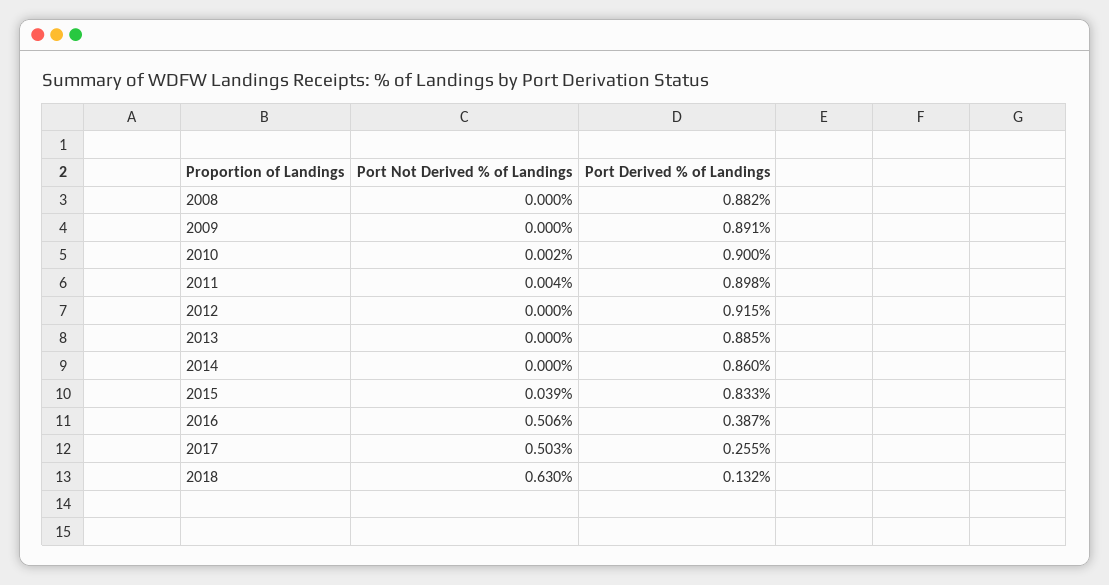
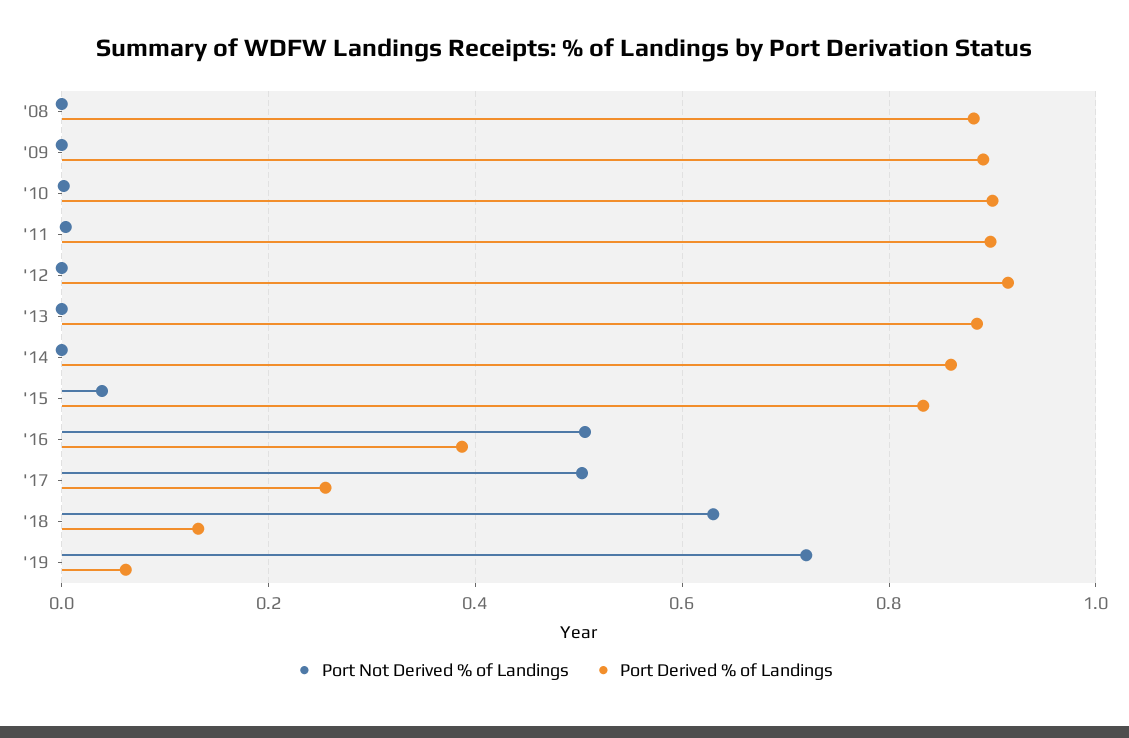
Port Not Derived % of Landings, '19: none -> 0.72
Port Derived % of Landings, '19: none -> 0.06

